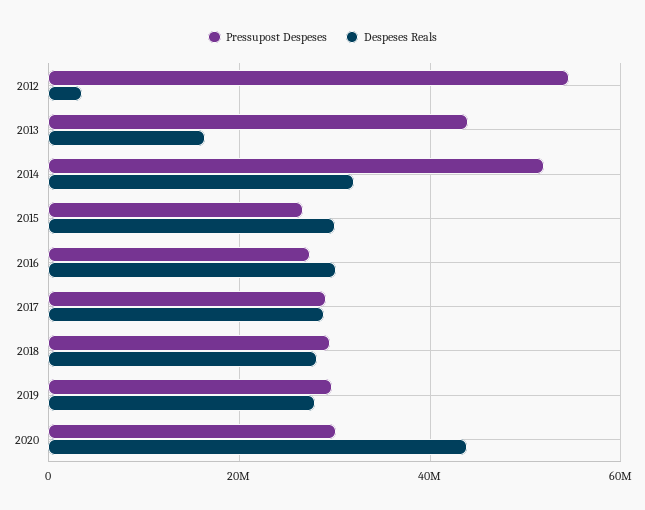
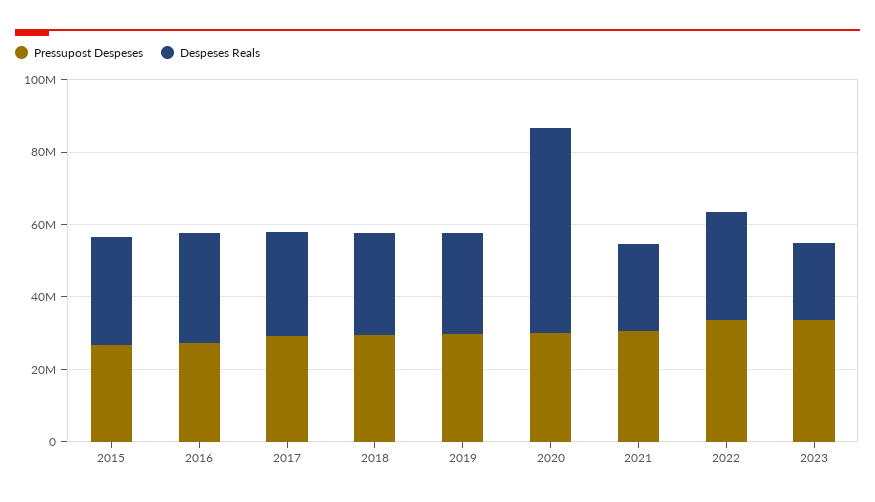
Pressupost Despeses, 2012: 54000000 -> none
Despeses Reals, 2012: 4000000 -> none
Pressupost Despeses, 2013: 44000000 -> none
Despeses Reals, 2013: 16000000 -> none
Pressupost Despeses, 2014: 52000000 -> none
Despeses Reals, 2014: 32000000 -> none
Despeses Reals, 2020: 44000000 -> 55000000
Pressupost Despeses, 2021: none -> 30000000
Despeses Reals, 2021: none -> 25000000
Pressupost Despeses, 2022: none -> 35000000
Despeses Reals, 2022: none -> 30000000
Pressupost Despeses, 2023: none -> 35000000
Despeses Reals, 2023: none -> 20000000

